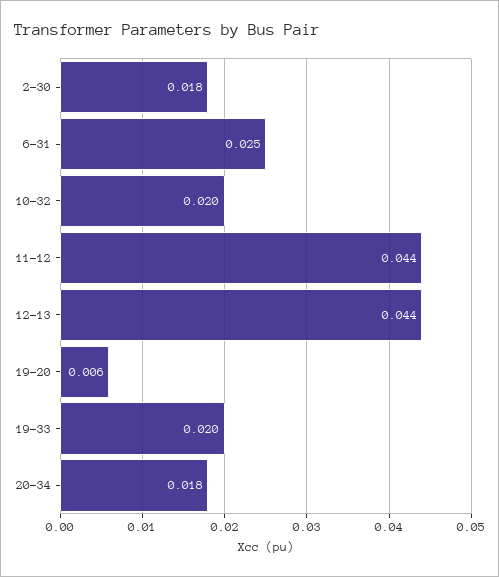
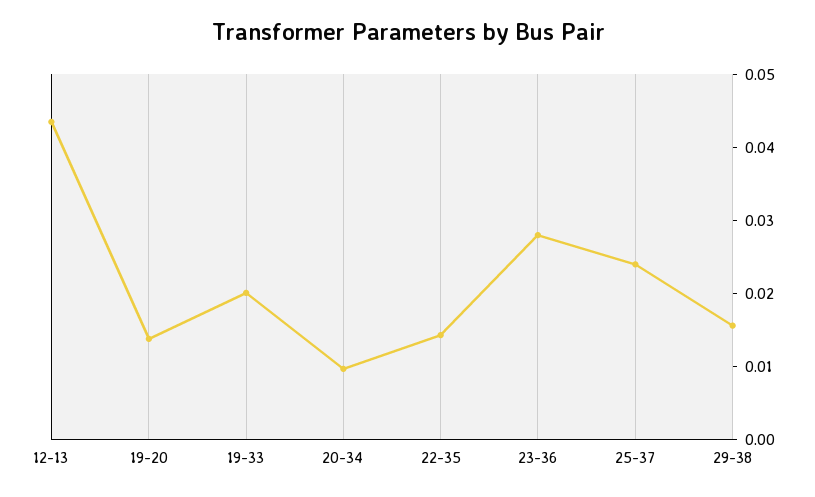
2-30: 0.018 -> none
6-31: 0.025 -> none
10-32: 0.02 -> none
11-12: 0.044 -> none
19-20: 0.006 -> 0.014
20-34: 0.018 -> 0.01
22-35: none -> 0.014
23-36: none -> 0.028
25-37: none -> 0.024
29-38: none -> 0.016

